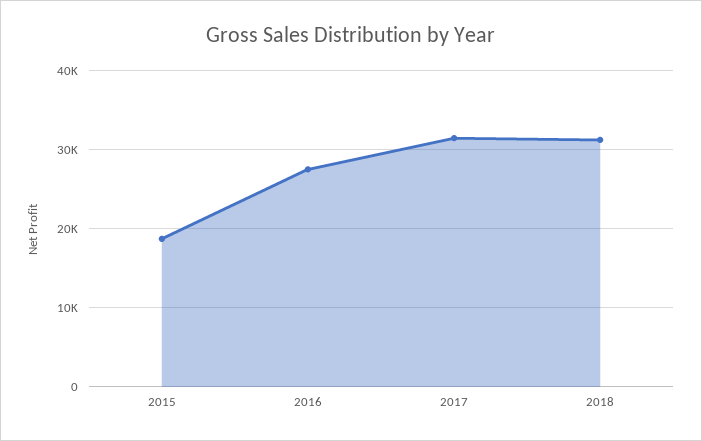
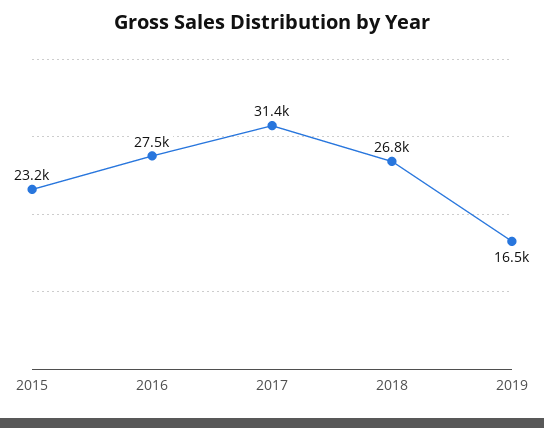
2015: 19000 -> 23200
2018: 31000 -> 26800
2019: none -> 16500

